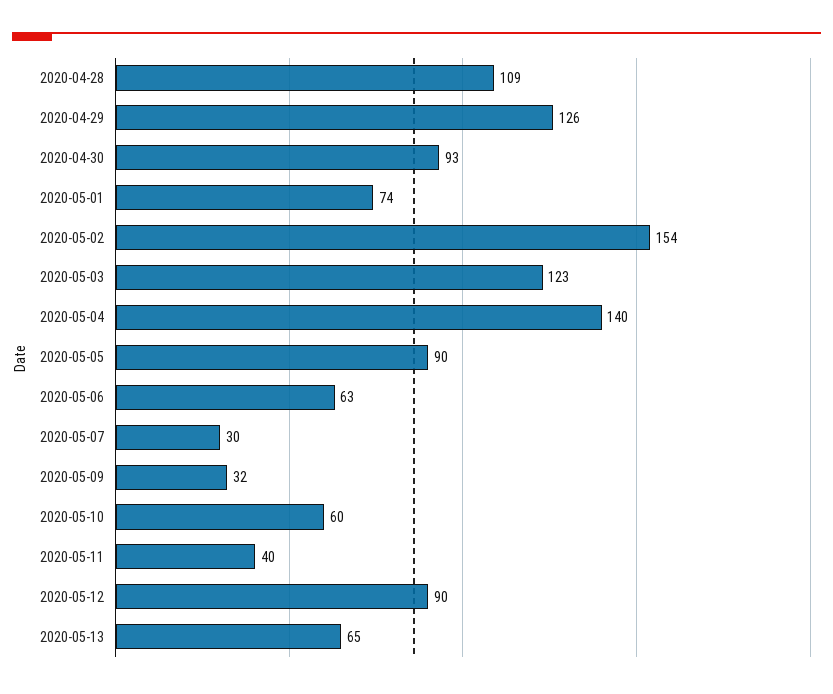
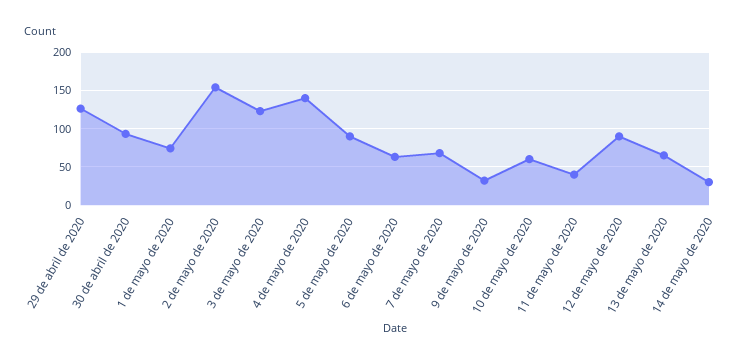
2020-04-28: 109 -> none
2020-05-07: 30 -> 70
14 de mayo de 2020: none -> 30

